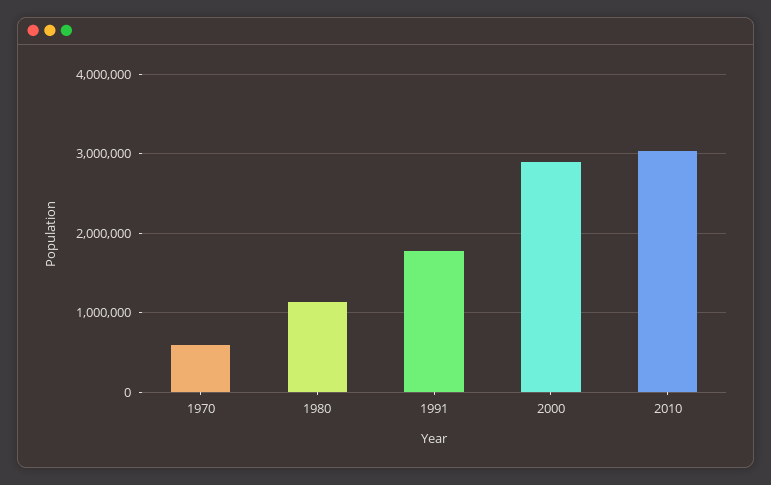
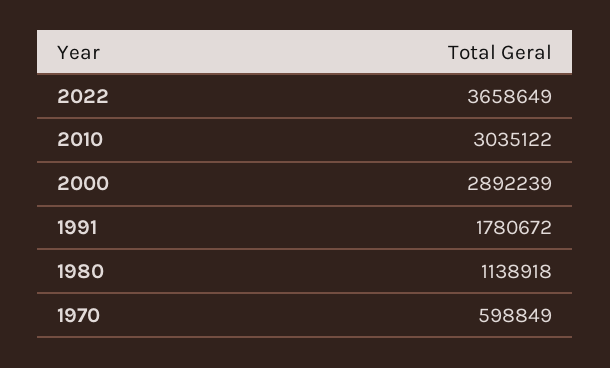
2022: none -> 3658649

